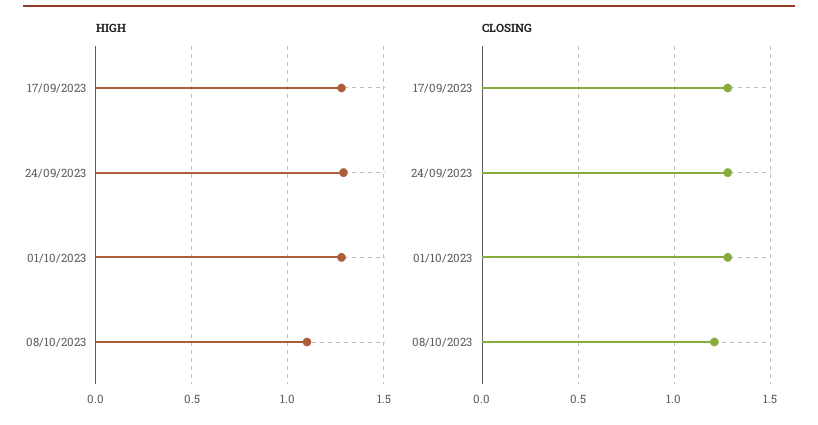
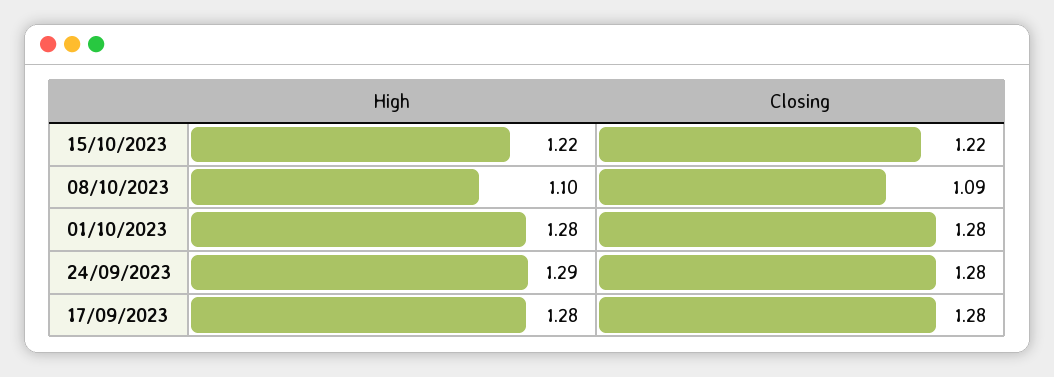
CLOSING, 08/10/2023: 1.2 -> 1.09
HIGH, 15/10/2023: none -> 1.22
CLOSING, 15/10/2023: none -> 1.22

